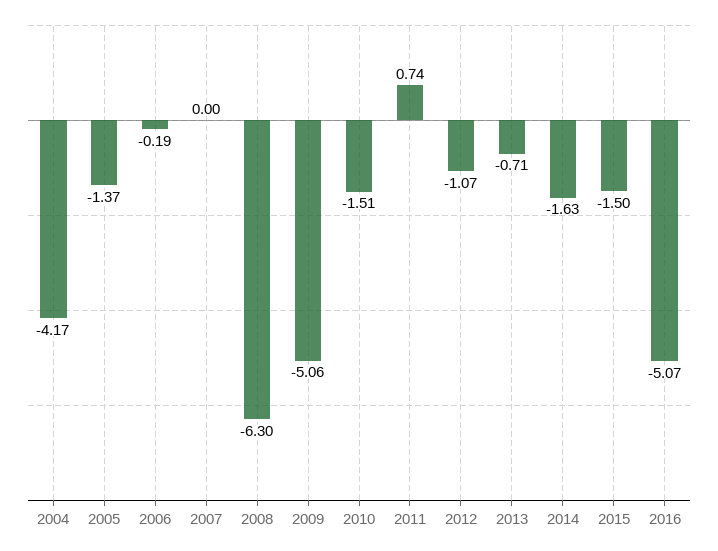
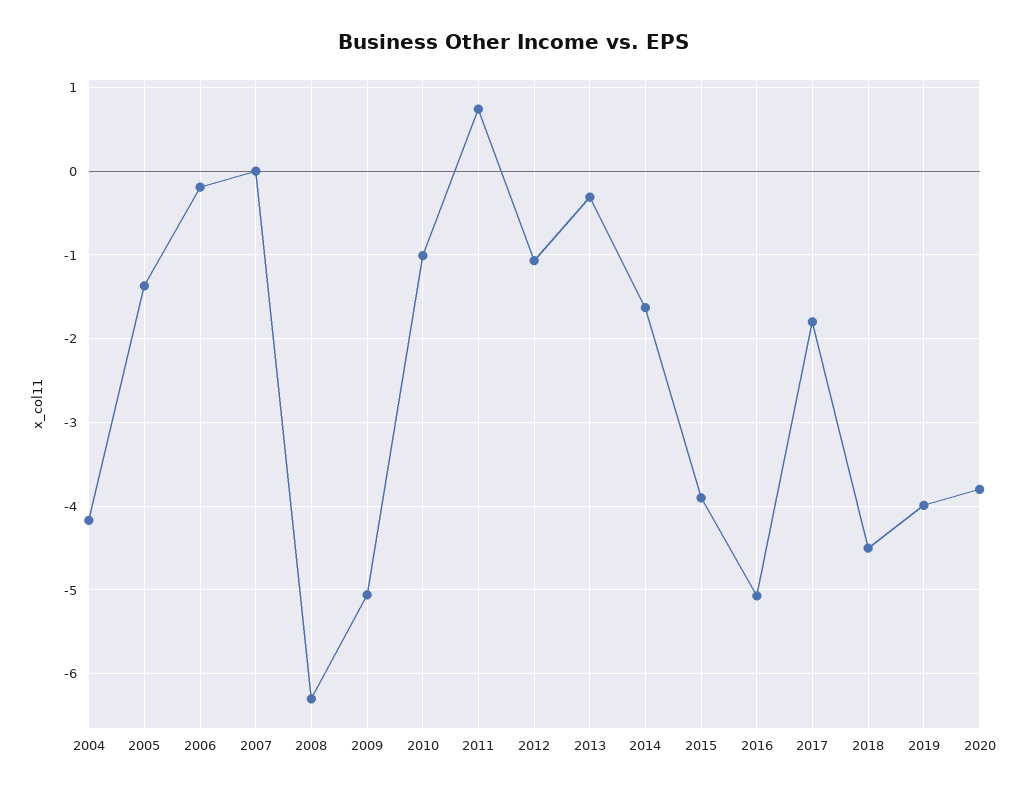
2010: -1.51 -> -1
2013: -0.71 -> -0.3
2015: -1.5 -> -3.9
2017: none -> -1.8
2018: none -> -4.5
2019: none -> -4
2020: none -> -3.8

